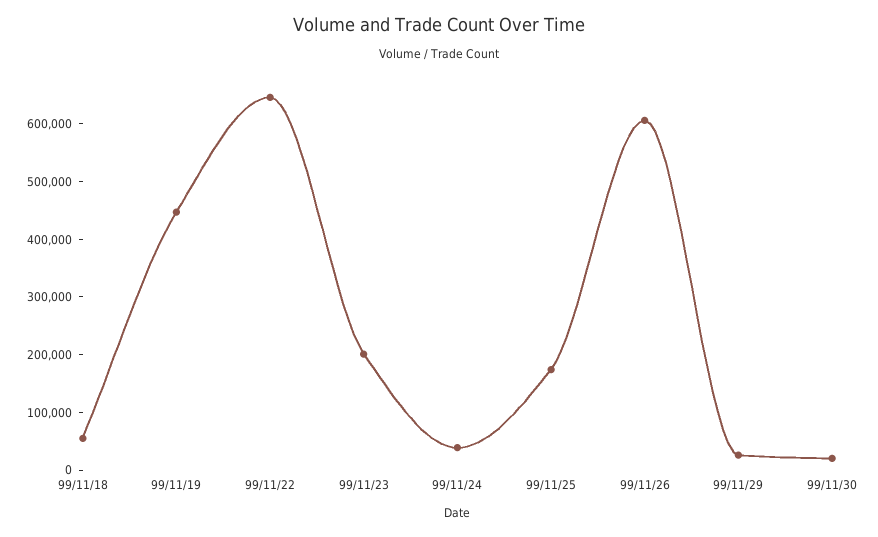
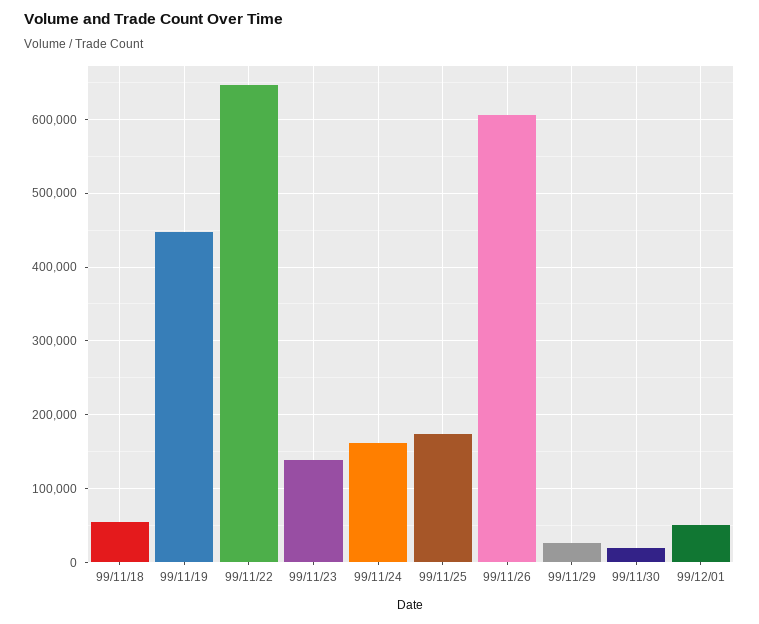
99/11/23: 200000 -> 140000
99/11/24: 40000 -> 160000
99/12/01: none -> 50000

